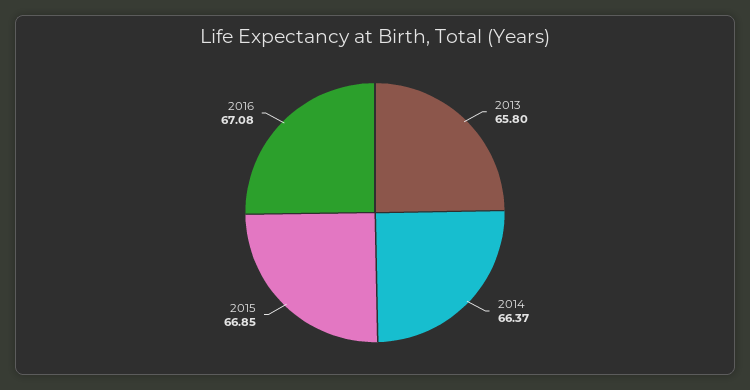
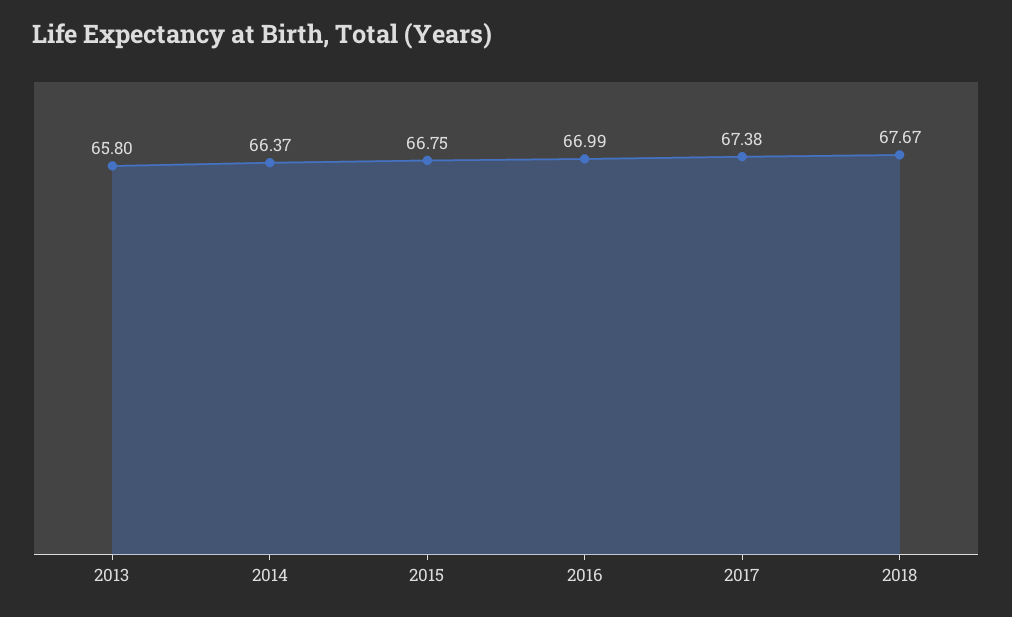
2015: 66.85 -> 66.75
2016: 67.08 -> 66.99
2017: none -> 67.38
2018: none -> 67.67

